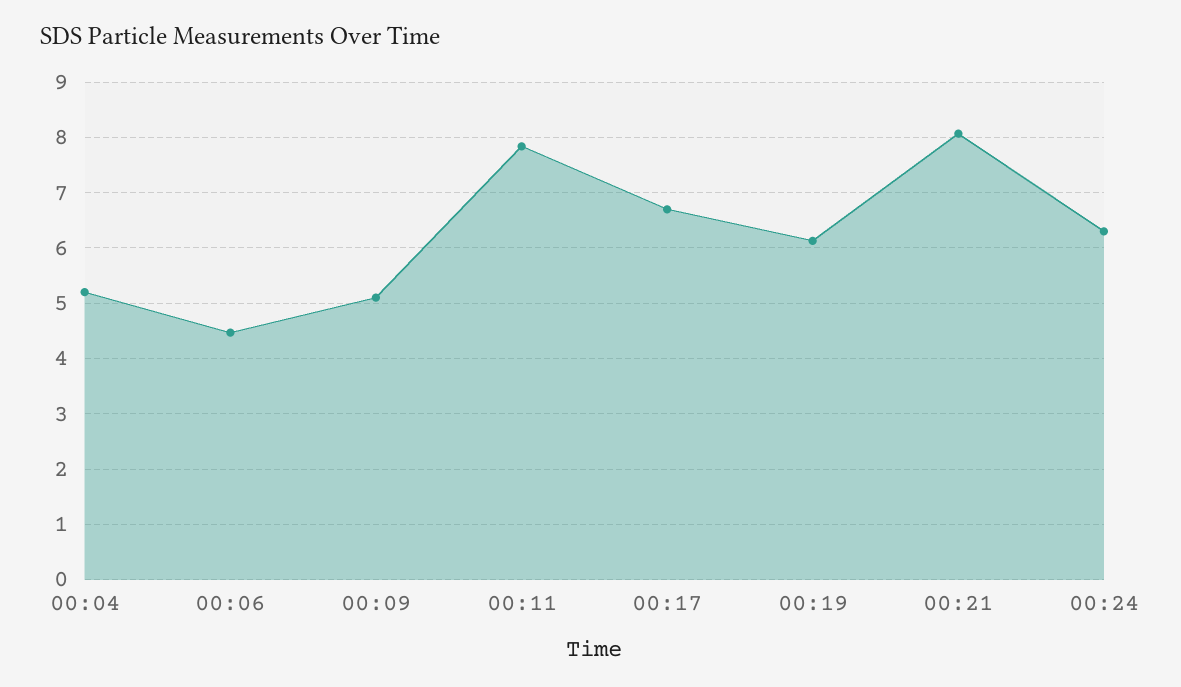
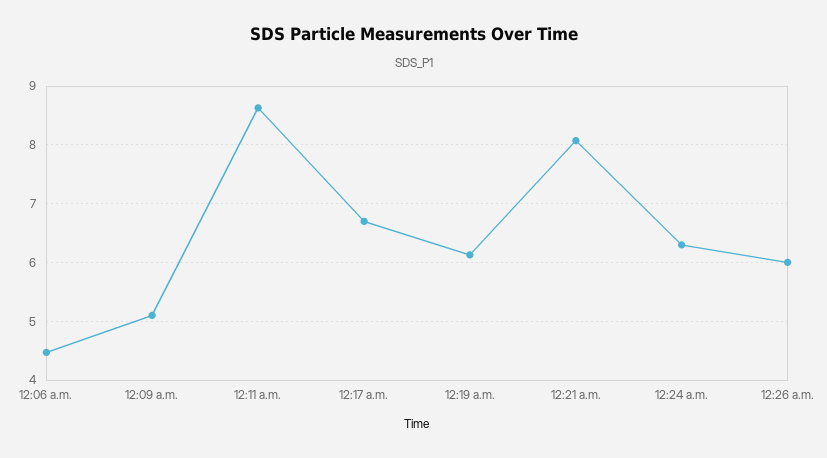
00:04: 5.2 -> none
00:11: 7.8 -> 8.6
12:26 a.m.: none -> 6

